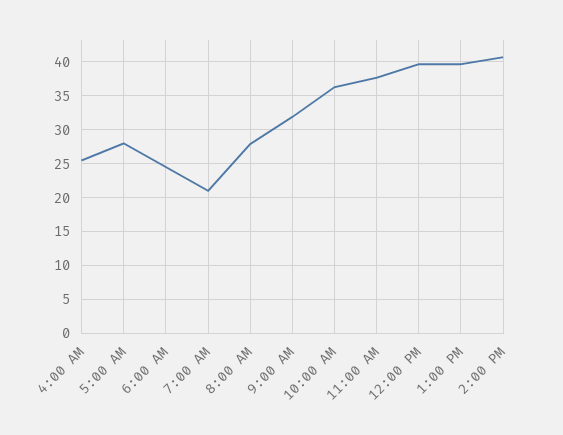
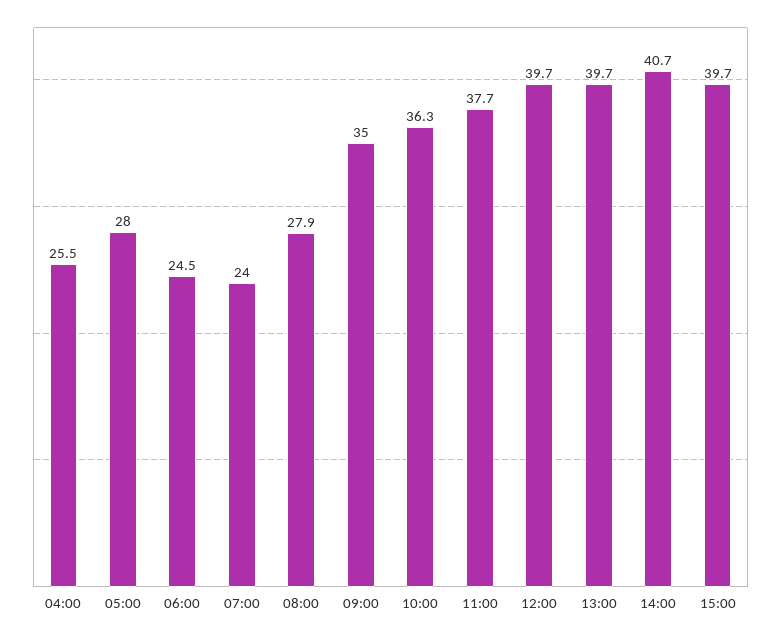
7:00 AM: 21 -> 24
9:00 AM: 32 -> 35
15:00: none -> 39.7

